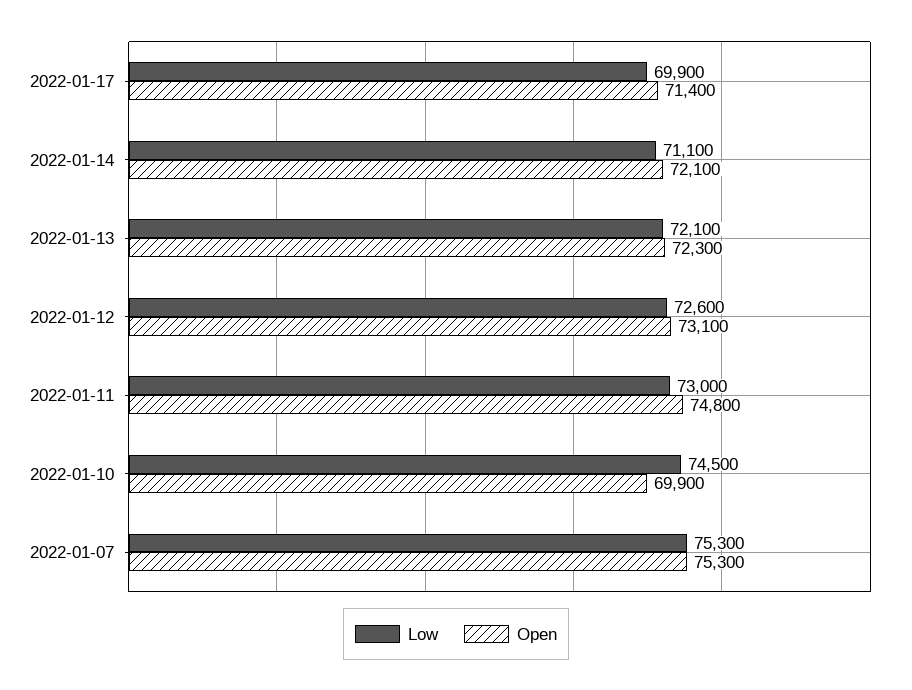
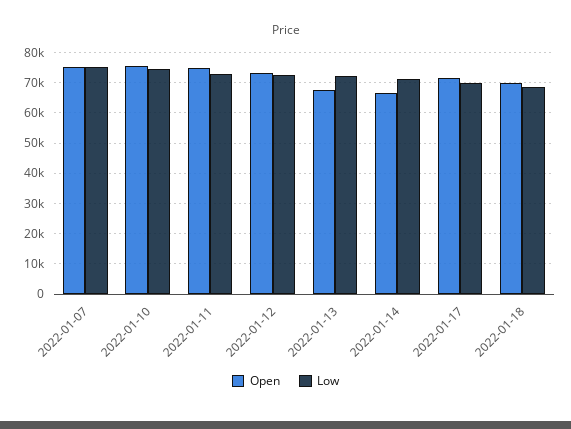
Open, 2022-01-14: 72100 -> 66000
Open, 2022-01-13: 72300 -> 68000
Open, 2022-01-10: 69900 -> 76000
Open, 2022-01-18: none -> 70000
Low, 2022-01-18: none -> 68000

